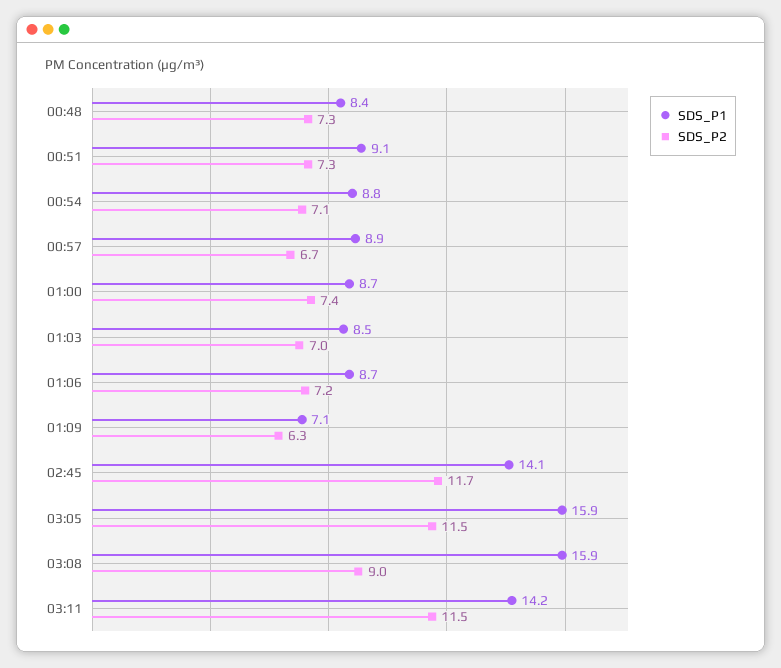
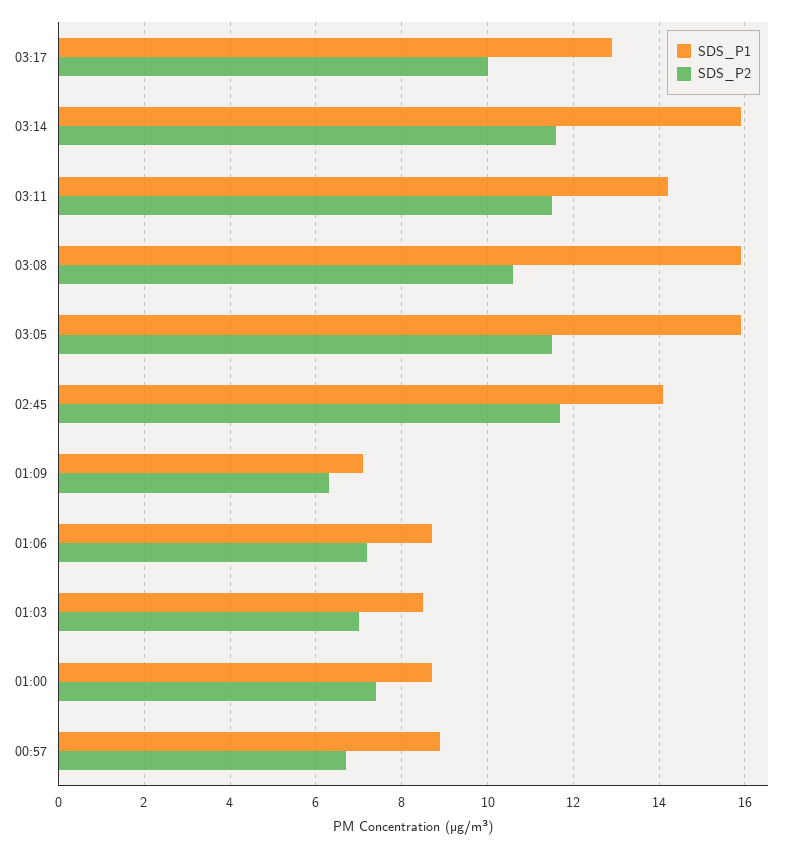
SDS_P1, 00:48: 8.4 -> none
SDS_P2, 00:48: 7.3 -> none
SDS_P1, 00:51: 9.1 -> none
SDS_P2, 00:51: 7.3 -> none
SDS_P1, 00:54: 8.8 -> none
SDS_P2, 00:54: 7.1 -> none
SDS_P2, 03:08: 9 -> 10.5
SDS_P1, 03:17: none -> 13
SDS_P2, 03:17: none -> 10
SDS_P1, 03:14: none -> 16
SDS_P2, 03:14: none -> 11.5

